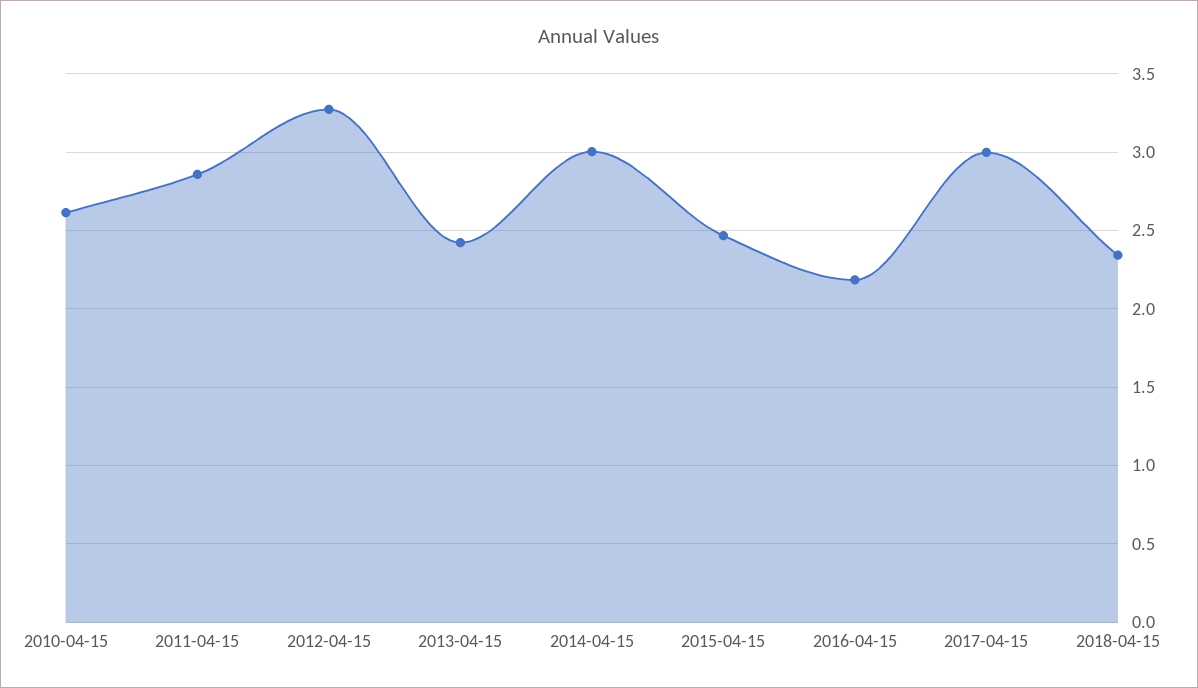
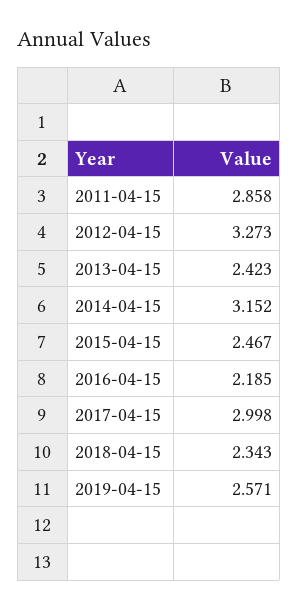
2010-04-15: 2.6 -> none
2014-04-15: 3 -> 3.152
2019-04-15: none -> 2.571

